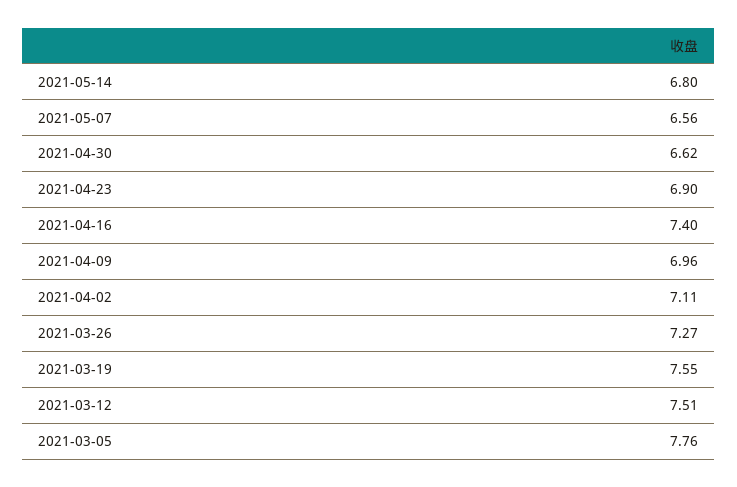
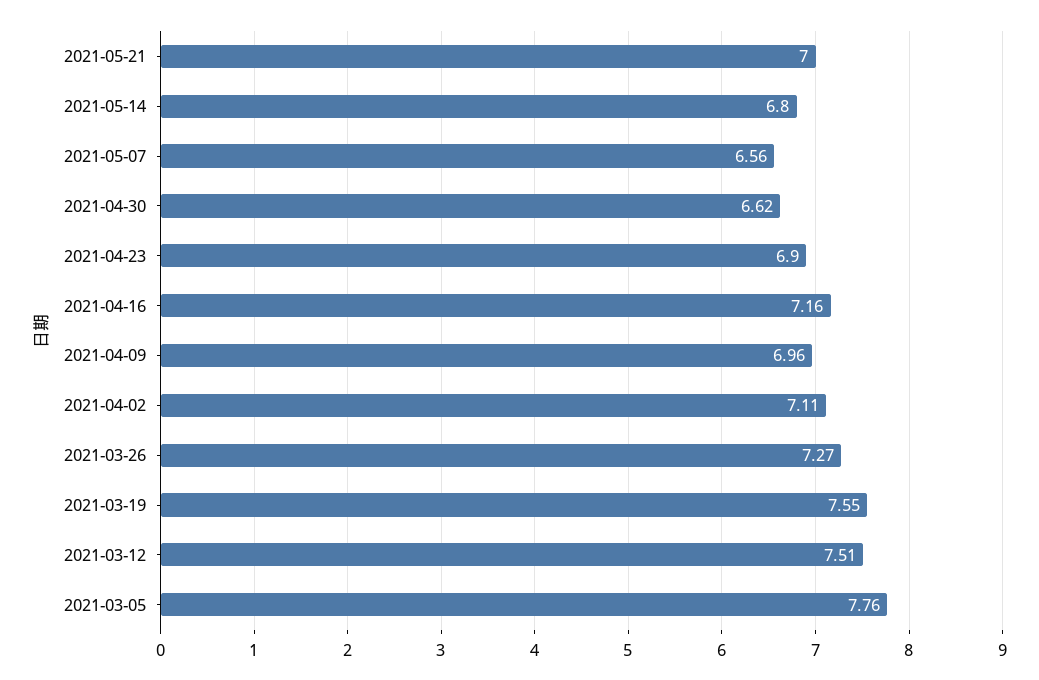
2021-04-16: 7.4 -> 7.16
2021-05-21: none -> 7

